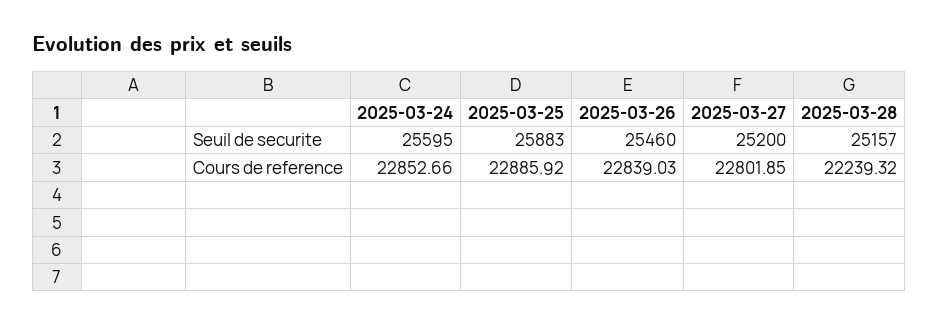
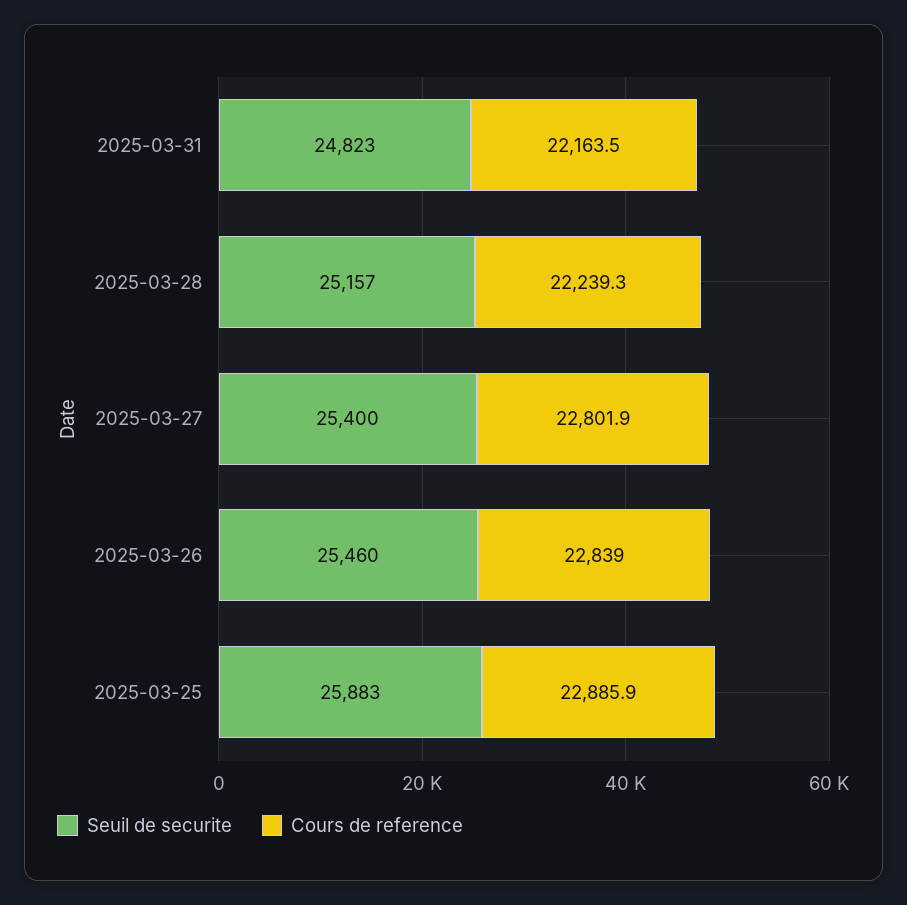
Seuil de securite, 2025-03-24: 25595 -> none
Seuil de securite, 2025-03-27: 25200 -> 25400
Cours de reference, 2025-03-24: 22852.66 -> none
Seuil de securite, 2025-03-31: none -> 24823
Cours de reference, 2025-03-31: none -> 22163.5

